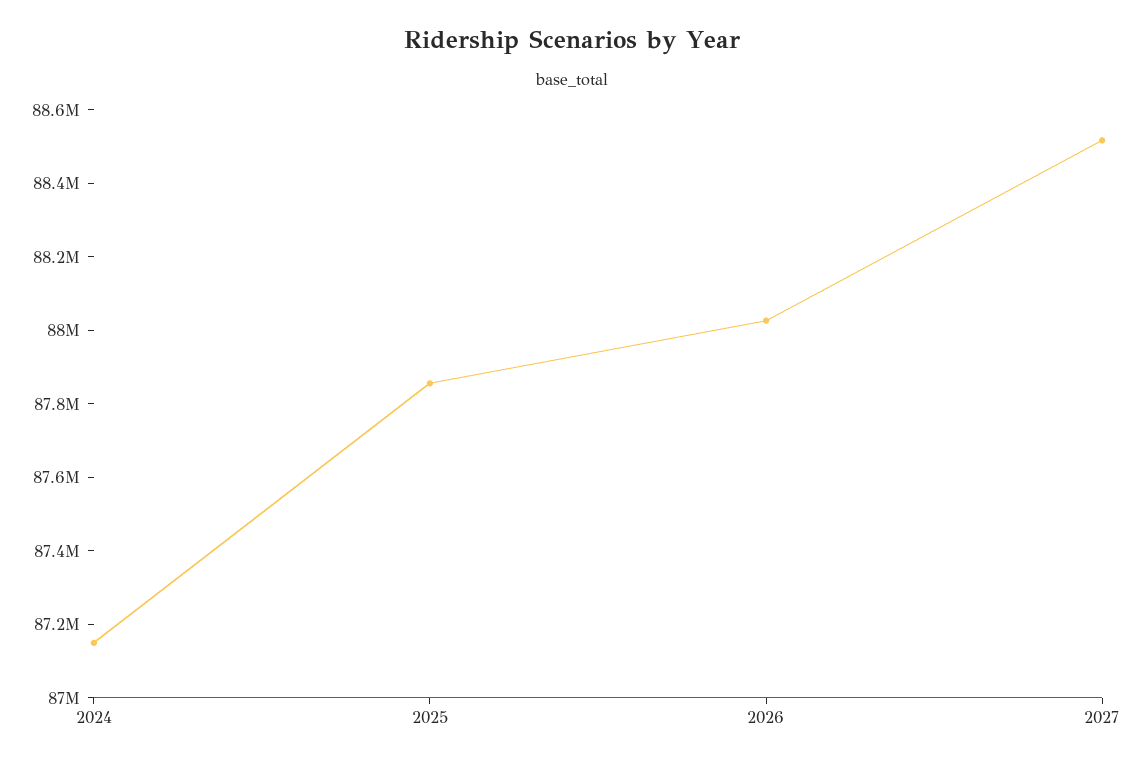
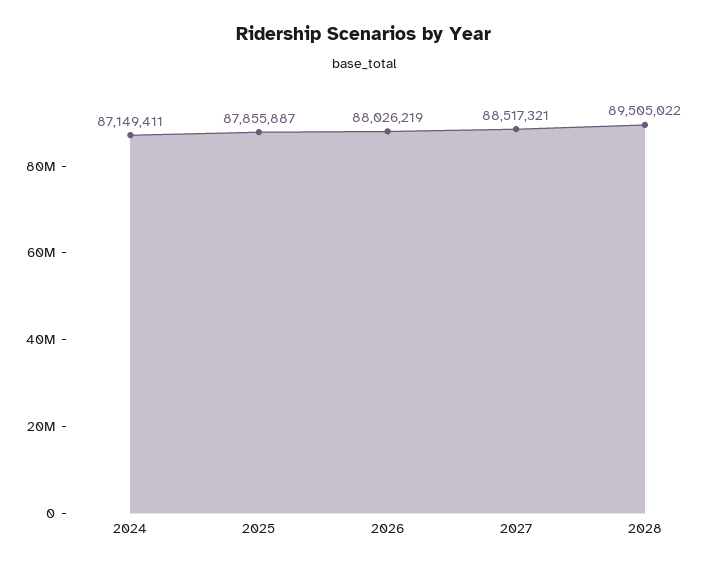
2028: none -> 89505022

